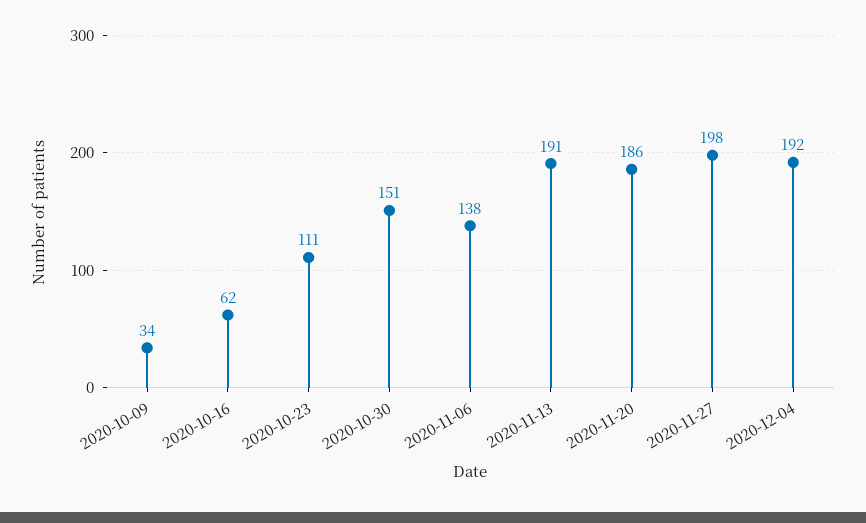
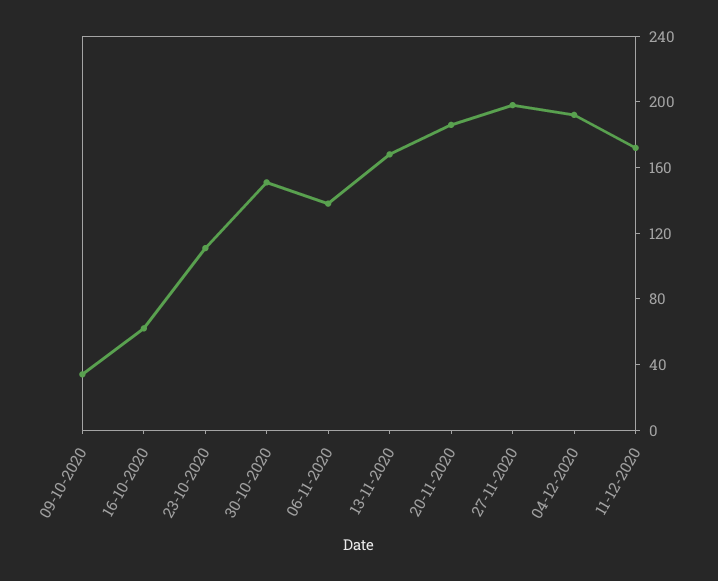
2020-11-13: 191 -> 170
11-12-2020: none -> 170

